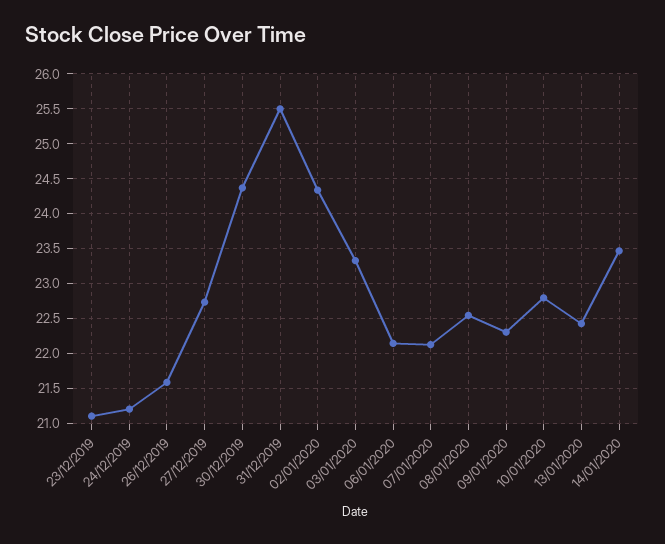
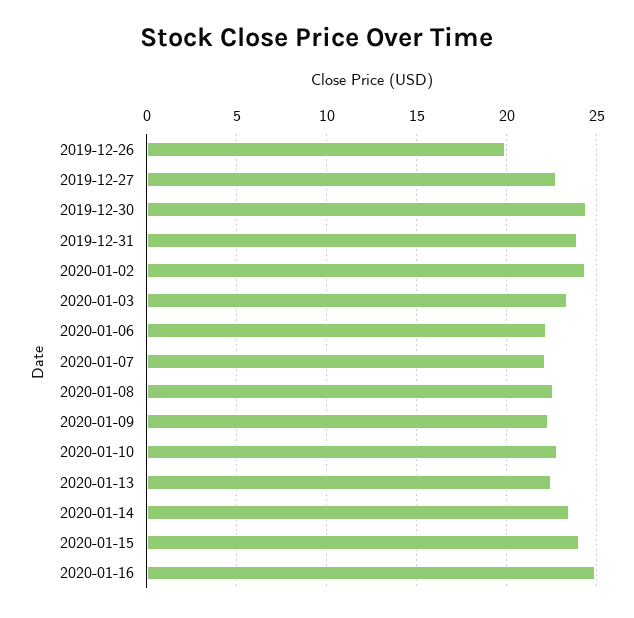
23/12/2019: 21.1 -> none
24/12/2019: 21.2 -> none
26/12/2019: 21.6 -> 20
31/12/2019: 25.5 -> 24
2020-01-15: none -> 24
2020-01-16: none -> 25

